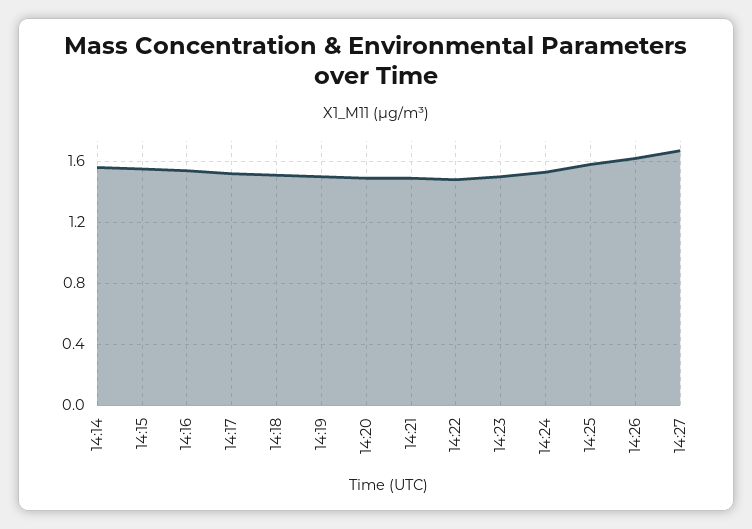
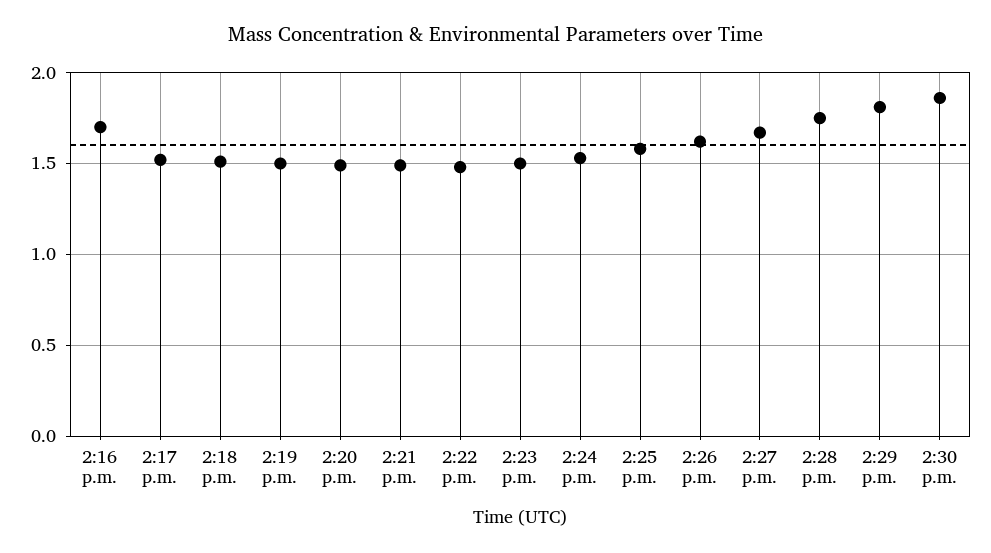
14:14: 1.55 -> none
14:15: 1.55 -> none
14:16: 1.55 -> 1.7
2:28 p.m.: none -> 1.75
2:29 p.m.: none -> 1.8
2:30 p.m.: none -> 1.85

